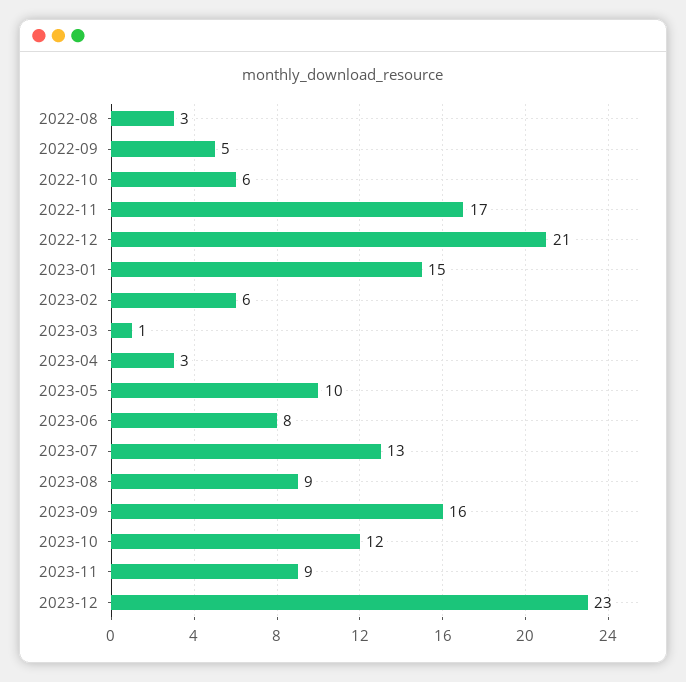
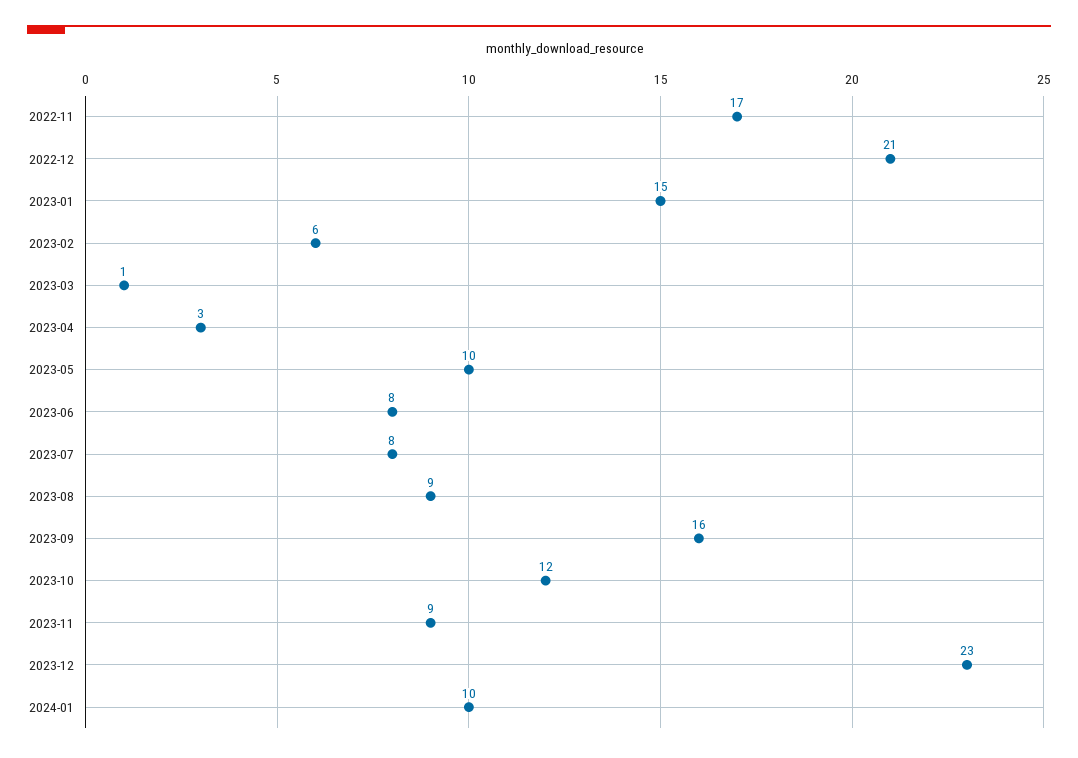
2022-08: 3 -> none
2022-09: 5 -> none
2022-10: 6 -> none
2023-07: 13 -> 8
2024-01: none -> 10

